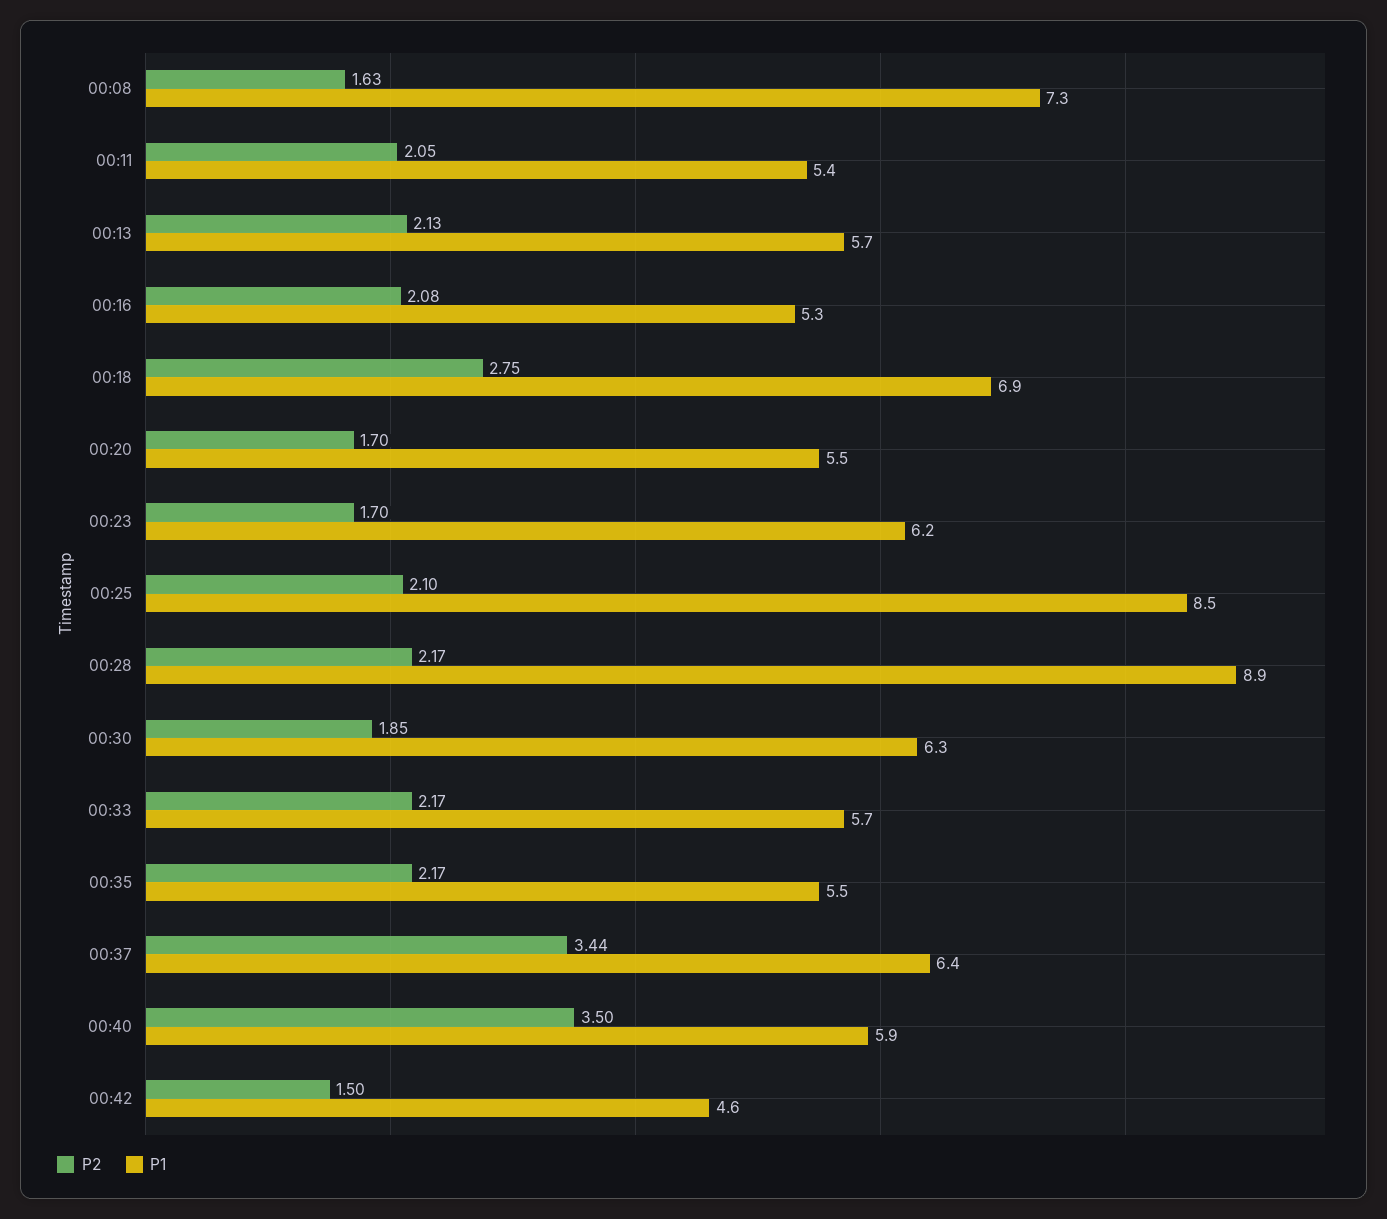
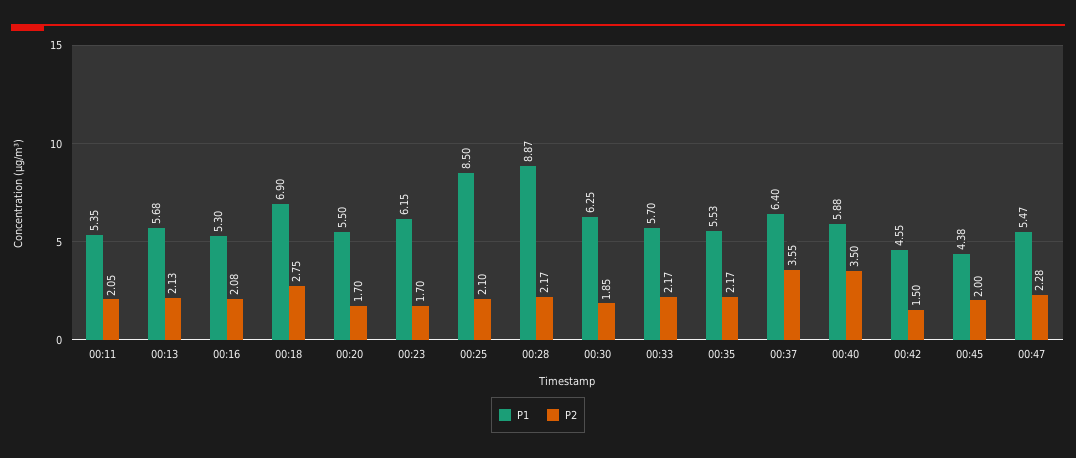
P2, 00:08: 1.63 -> none
P1, 00:08: 7.3 -> none
P2, 00:37: 3.44 -> 3.55
P1, 00:45: none -> 4.38
P2, 00:45: none -> 2
P1, 00:47: none -> 5.47
P2, 00:47: none -> 2.28

